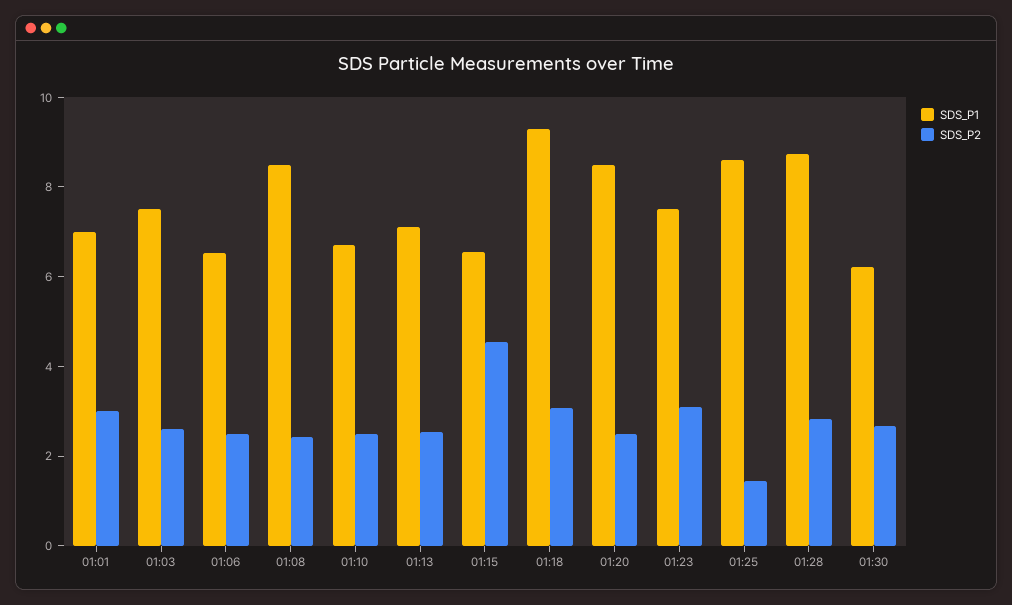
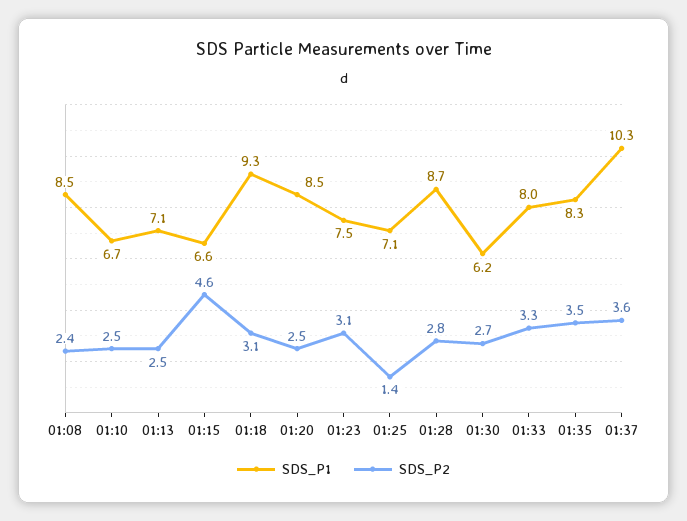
SDS_P1, 01:01: 7 -> none
SDS_P2, 01:01: 3 -> none
SDS_P1, 01:03: 7.5 -> none
SDS_P2, 01:03: 2.5 -> none
SDS_P1, 01:06: 6.5 -> none
SDS_P2, 01:06: 2.5 -> none
SDS_P1, 01:25: 8.5 -> 7.1
SDS_P1, 01:33: none -> 8
SDS_P2, 01:33: none -> 3.3
SDS_P1, 01:35: none -> 8.3
SDS_P2, 01:35: none -> 3.5
SDS_P1, 01:37: none -> 10.3
SDS_P2, 01:37: none -> 3.6

